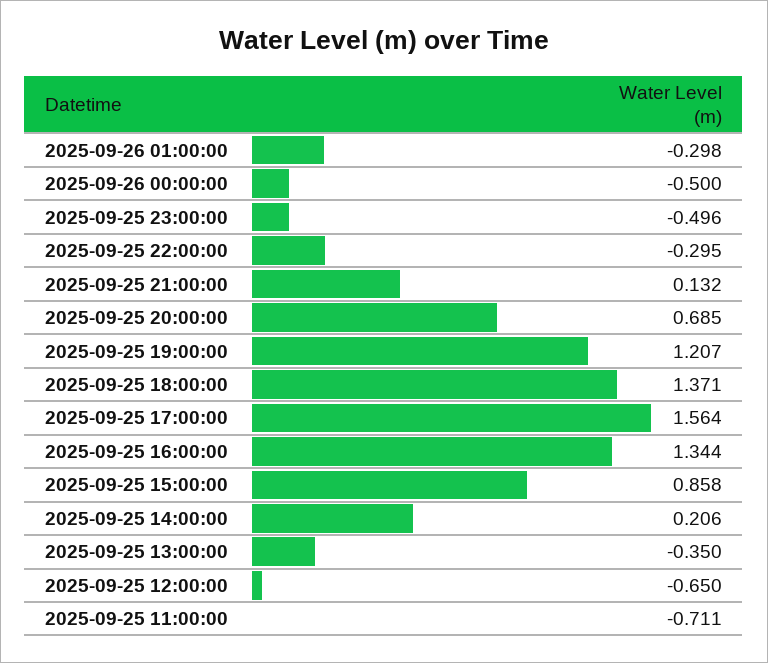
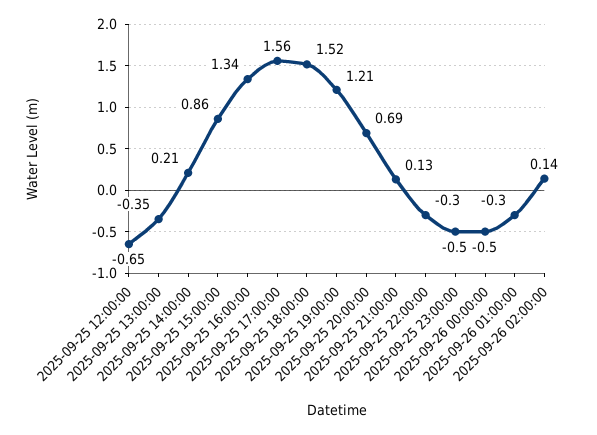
2025-09-25 18:00:00: 1.371 -> 1.52
2025-09-25 11:00:00: -0.711 -> none
2025-09-26 02:00:00: none -> 0.14

